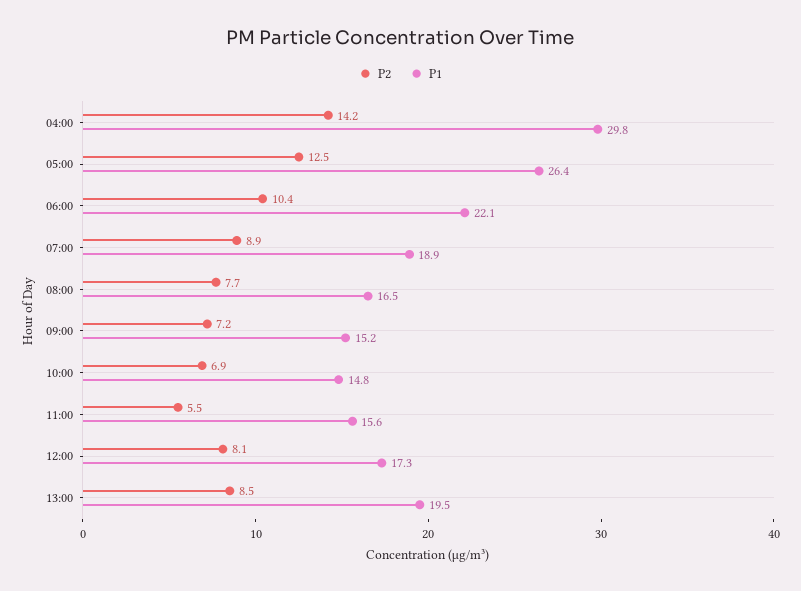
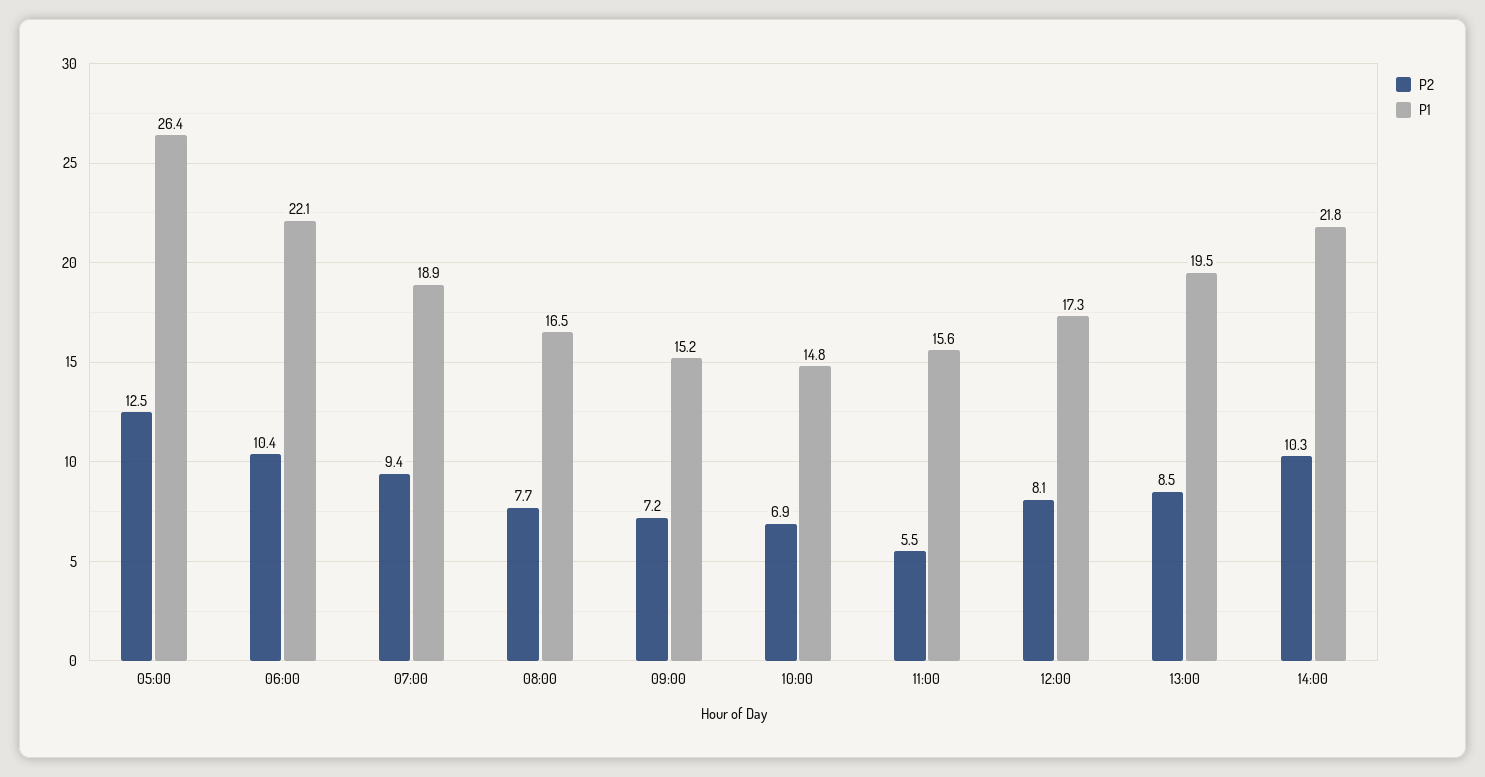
P2, 04:00: 14.2 -> none
P1, 04:00: 29.8 -> none
P2, 07:00: 8.9 -> 9.4
P2, 14:00: none -> 10.3
P1, 14:00: none -> 21.8

